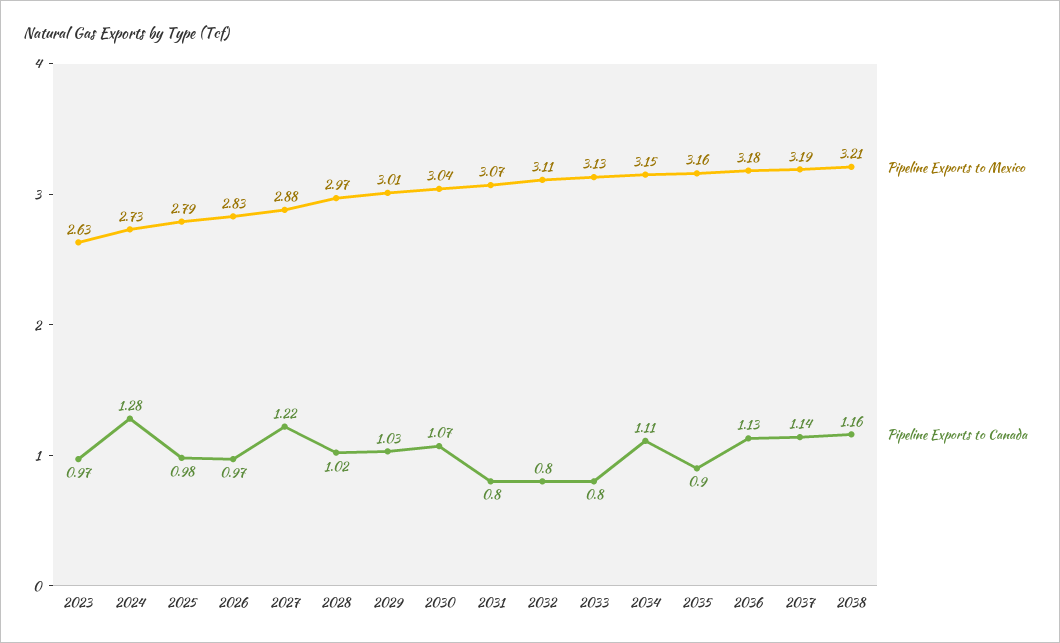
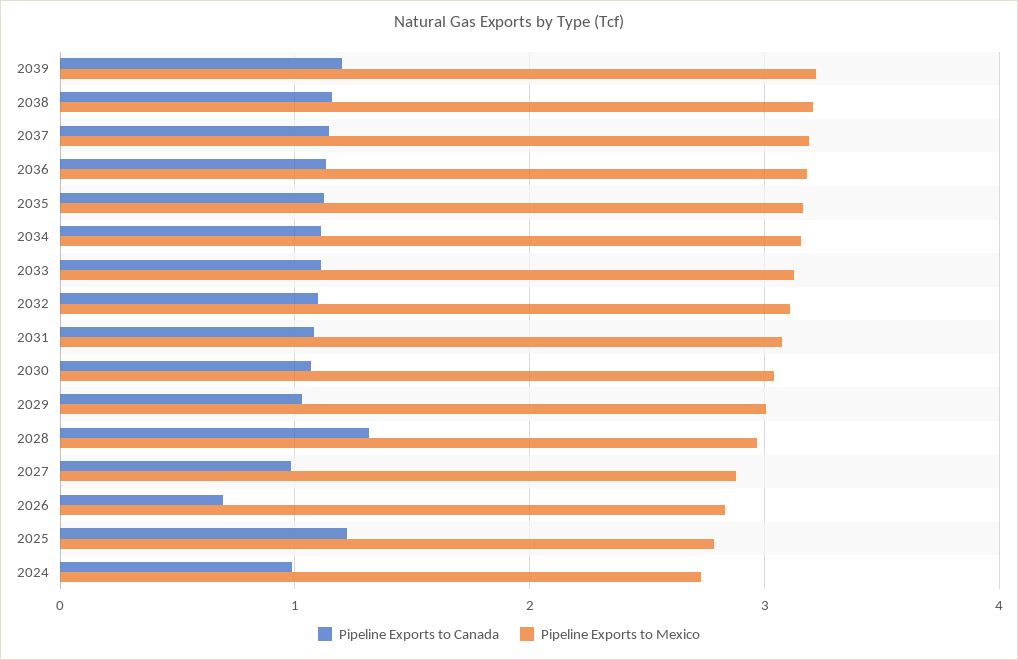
Pipeline Exports to Mexico, 2023: 2.63 -> none
Pipeline Exports to Canada, 2023: 0.97 -> none
Pipeline Exports to Canada, 2024: 1.28 -> 1
Pipeline Exports to Canada, 2025: 0.98 -> 1.2
Pipeline Exports to Canada, 2026: 0.97 -> 0.7
Pipeline Exports to Canada, 2027: 1.22 -> 1
Pipeline Exports to Canada, 2028: 1.02 -> 1.3
Pipeline Exports to Canada, 2031: 0.8 -> 1.1
Pipeline Exports to Canada, 2032: 0.8 -> 1.1
Pipeline Exports to Canada, 2033: 0.8 -> 1.1
Pipeline Exports to Canada, 2035: 0.9 -> 1.1
Pipeline Exports to Canada, 2039: none -> 1.2
Pipeline Exports to Mexico, 2039: none -> 3.2

